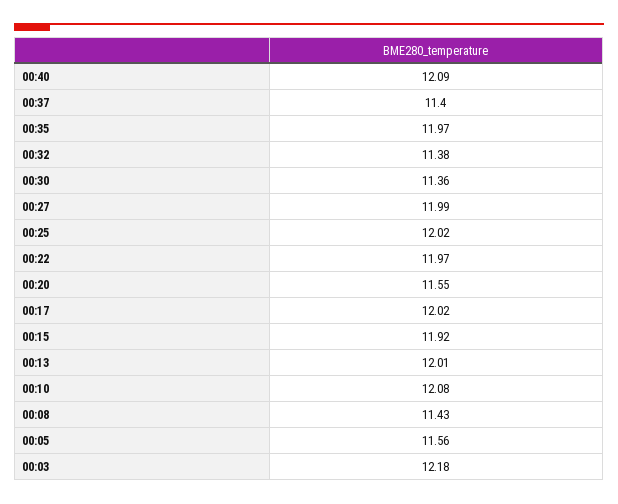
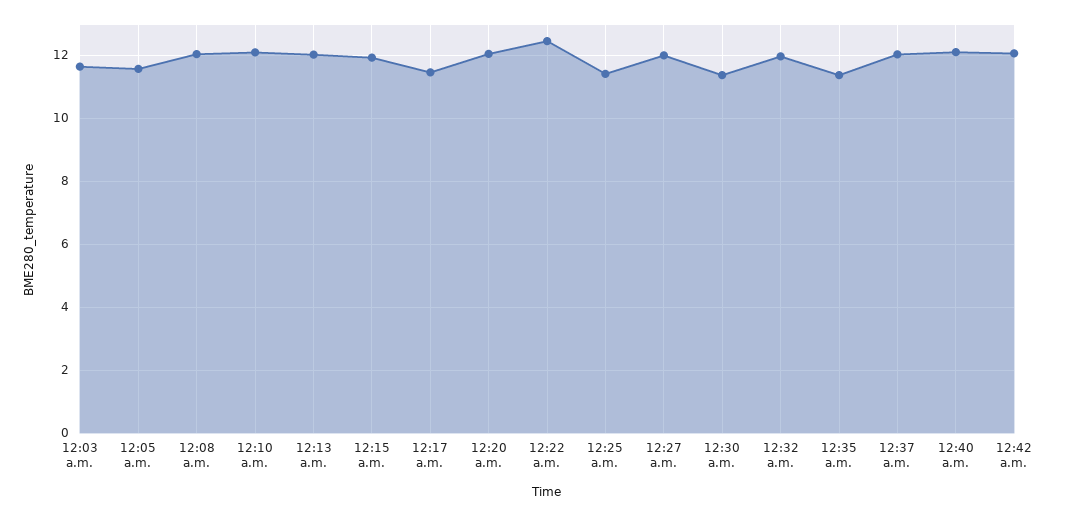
00:37: 11.4 -> 12
00:35: 11.97 -> 11.4
00:32: 11.38 -> 12
00:25: 12.02 -> 11.4
00:22: 11.97 -> 12.4
00:20: 11.55 -> 12
00:17: 12.02 -> 11.4
00:08: 11.43 -> 12
00:03: 12.18 -> 11.6
12:42 a.m.: none -> 12

